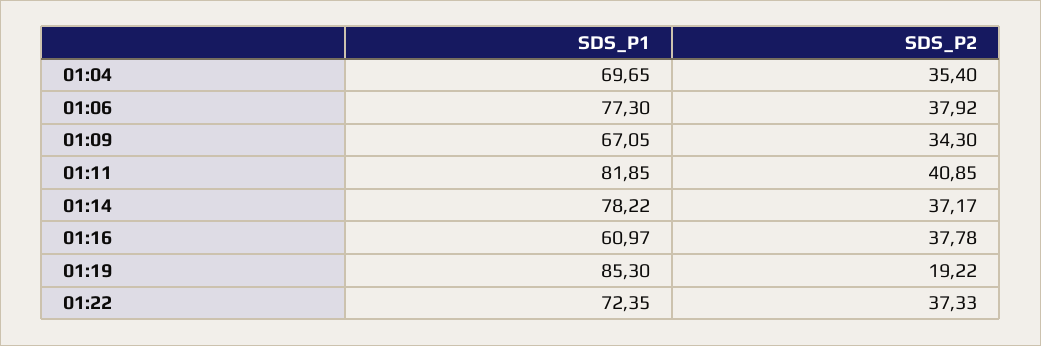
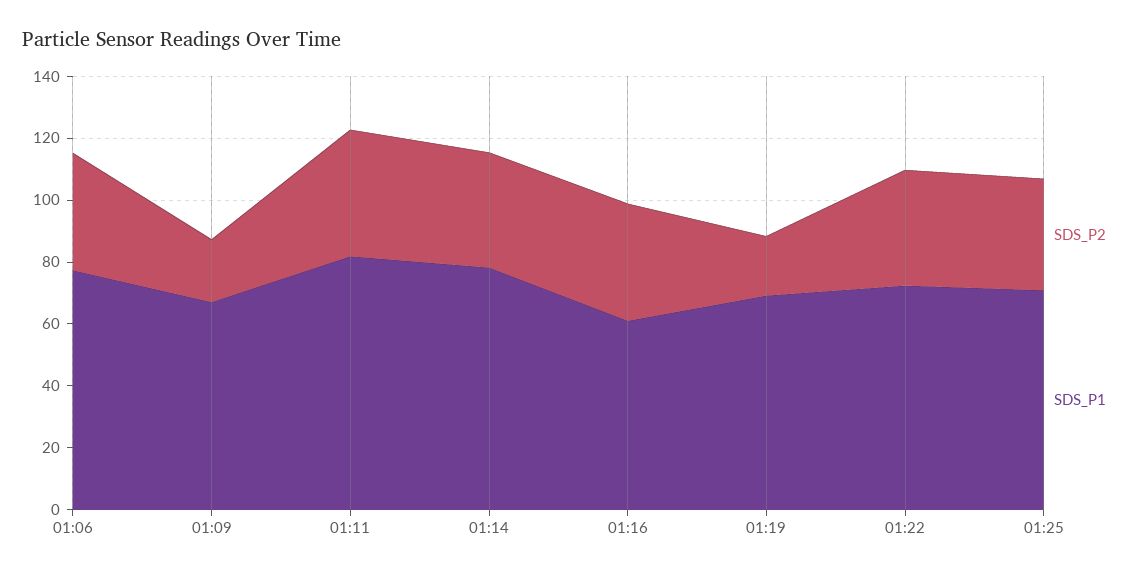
SDS_P1, 01:04: 69.65 -> none
SDS_P2, 01:04: 35.4 -> none
SDS_P2, 01:09: 34.3 -> 20
SDS_P1, 01:19: 85.3 -> 70
SDS_P2, 01:25: none -> 35
SDS_P1, 01:25: none -> 70

